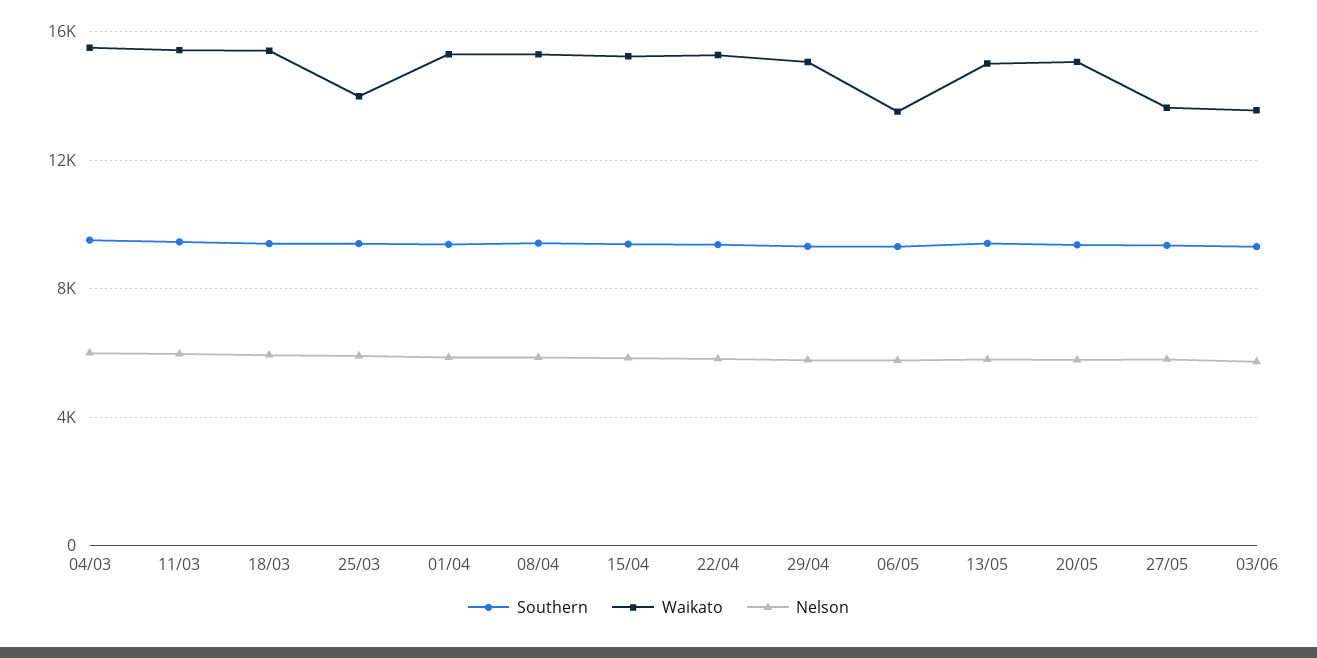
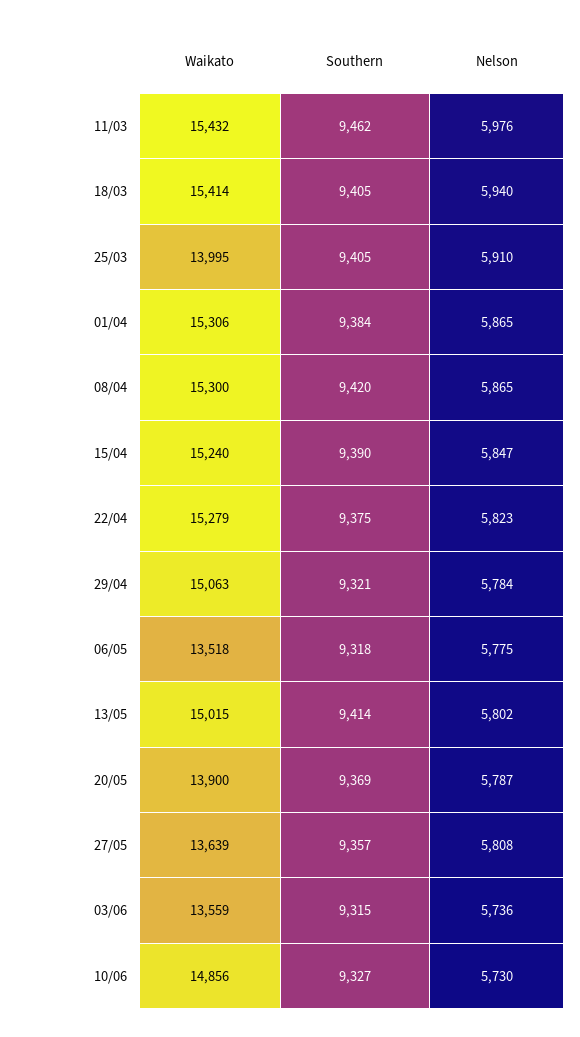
Southern, 04/03: 9500 -> none
Waikato, 04/03: 15500 -> none
Nelson, 04/03: 6000 -> none
Waikato, 20/05: 15000 -> 13900
Waikato, 10/06: none -> 14856
Southern, 10/06: none -> 9327
Nelson, 10/06: none -> 5730

